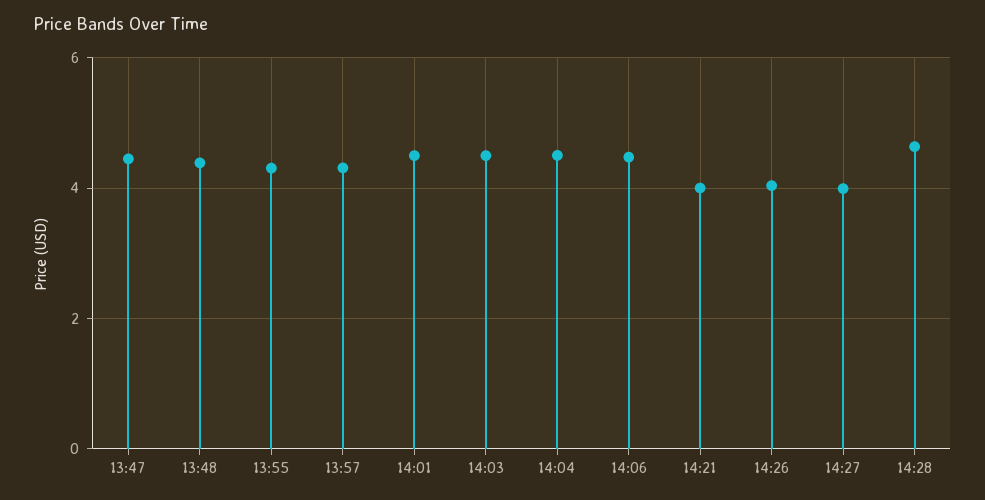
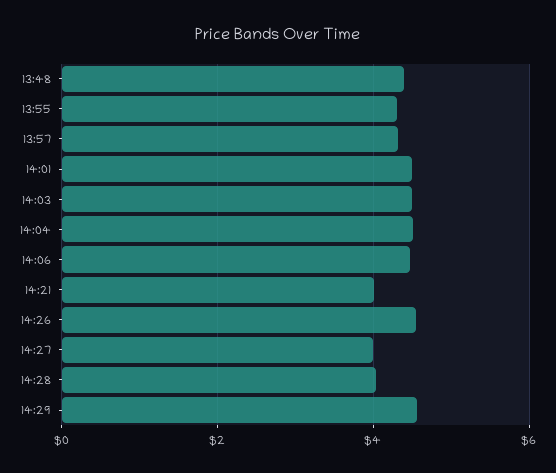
13:47: 4.4 -> none
14:26: 4 -> 4.6
14:28: 4.6 -> 4
14:29: none -> 4.6

